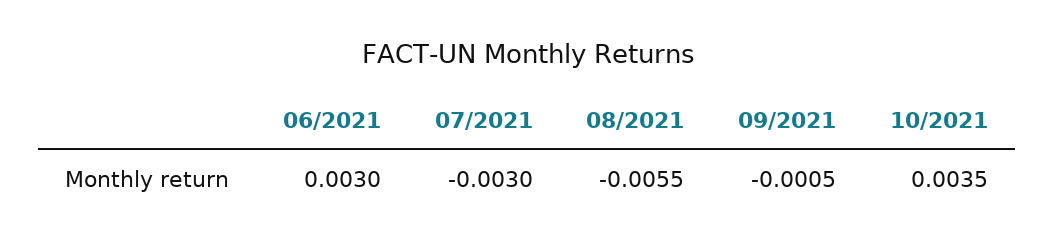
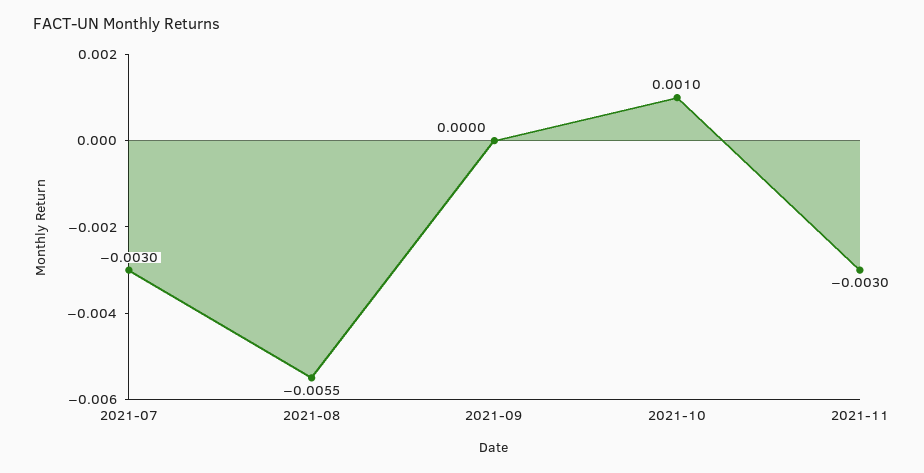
06/2021: 0.003 -> none
09/2021: -0.0005 -> 0
10/2021: 0.0035 -> 0.001
2021-11: none -> -0.003

